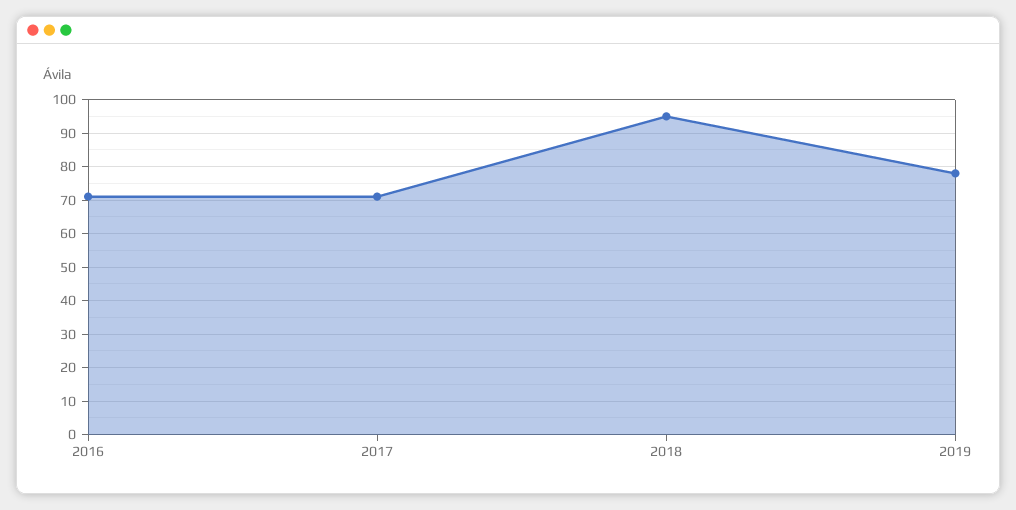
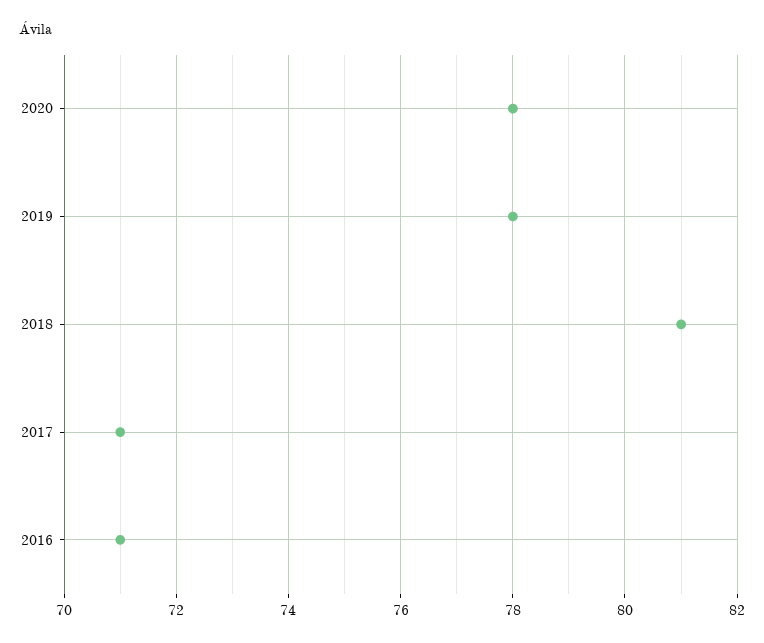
2018: 95 -> 81
2020: none -> 78

